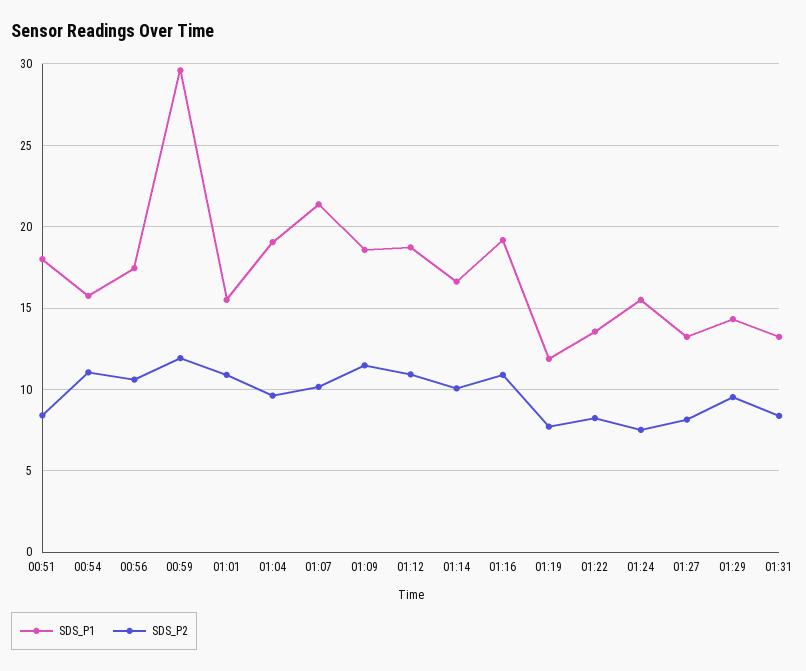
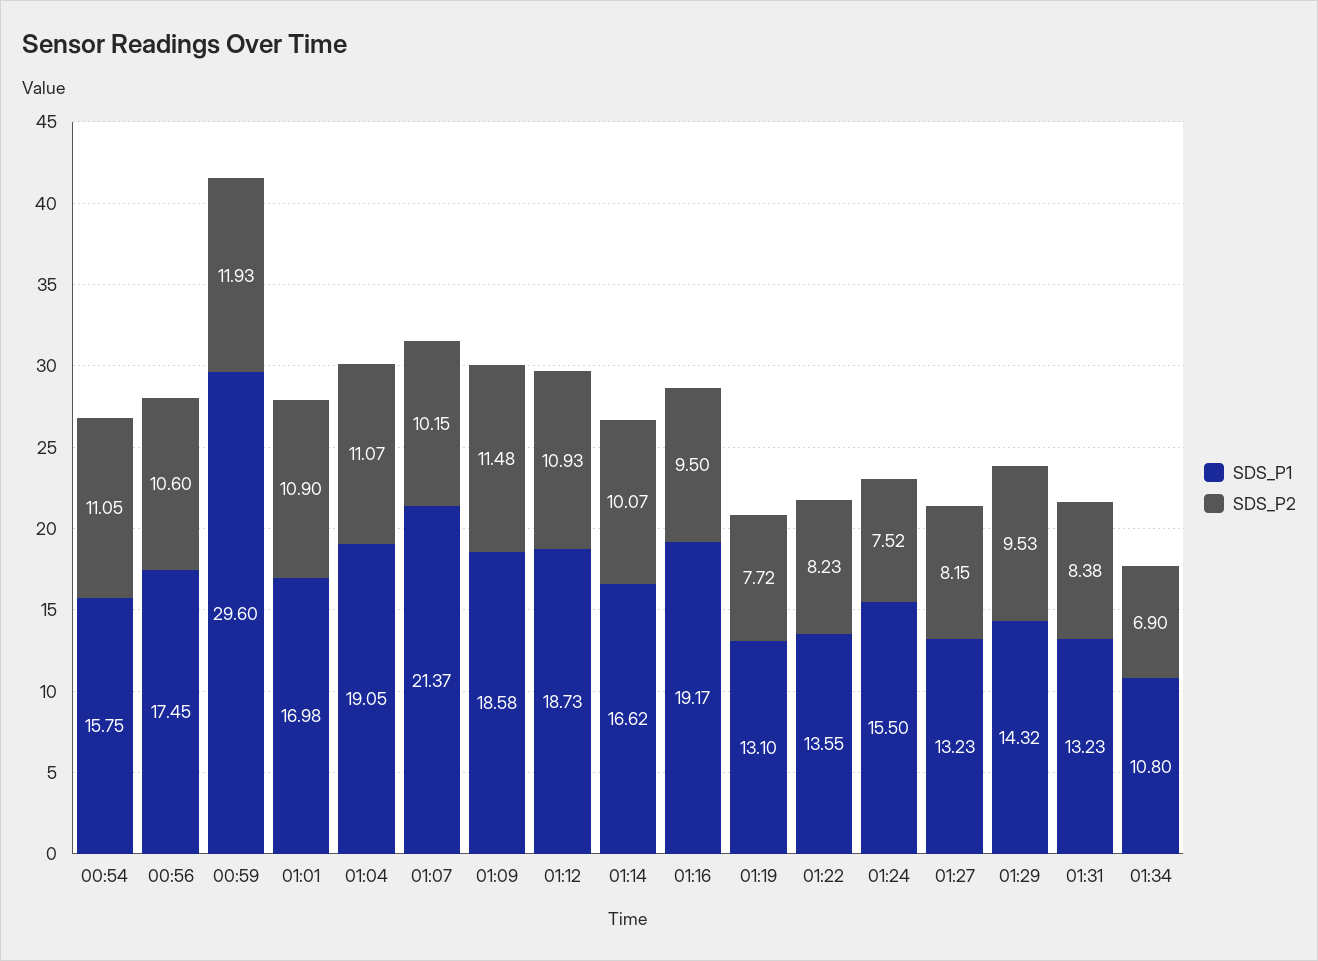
SDS_P1, 00:51: 18 -> none
SDS_P2, 00:51: 8.5 -> none
SDS_P1, 01:01: 15.5 -> 16.98
SDS_P2, 01:04: 9.5 -> 11.07
SDS_P2, 01:16: 11 -> 9.5
SDS_P1, 01:19: 12 -> 13.1
SDS_P1, 01:34: none -> 10.8
SDS_P2, 01:34: none -> 6.9

